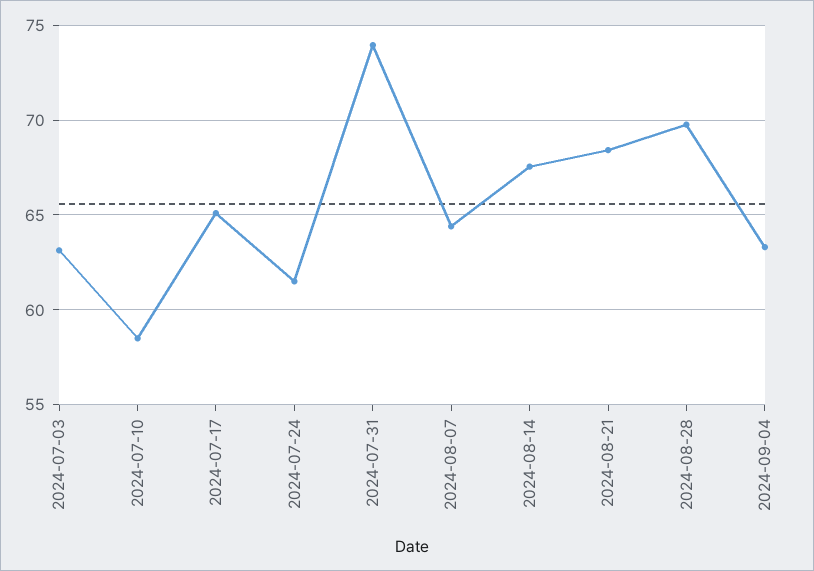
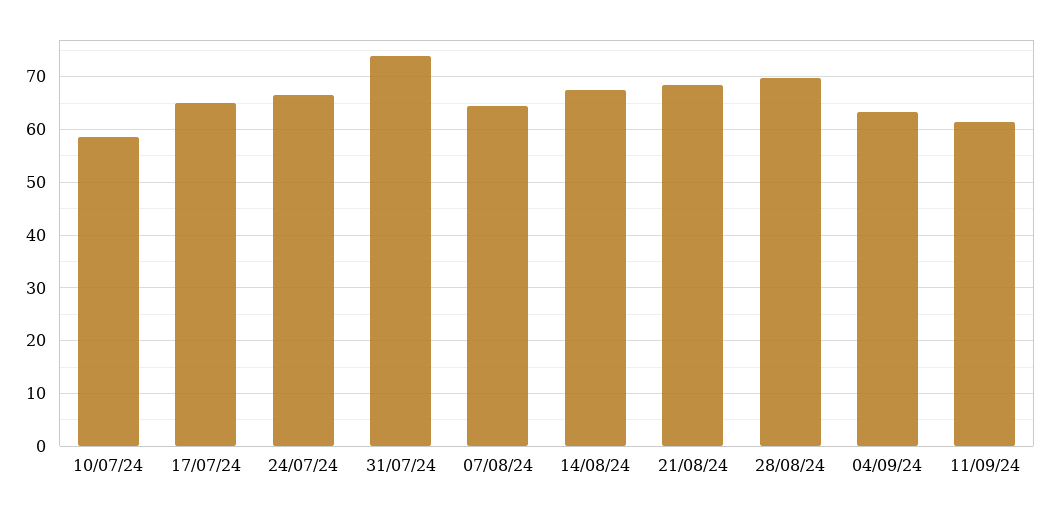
2024-07-03: 63 -> none
2024-07-24: 61.5 -> 66
11/09/24: none -> 62

